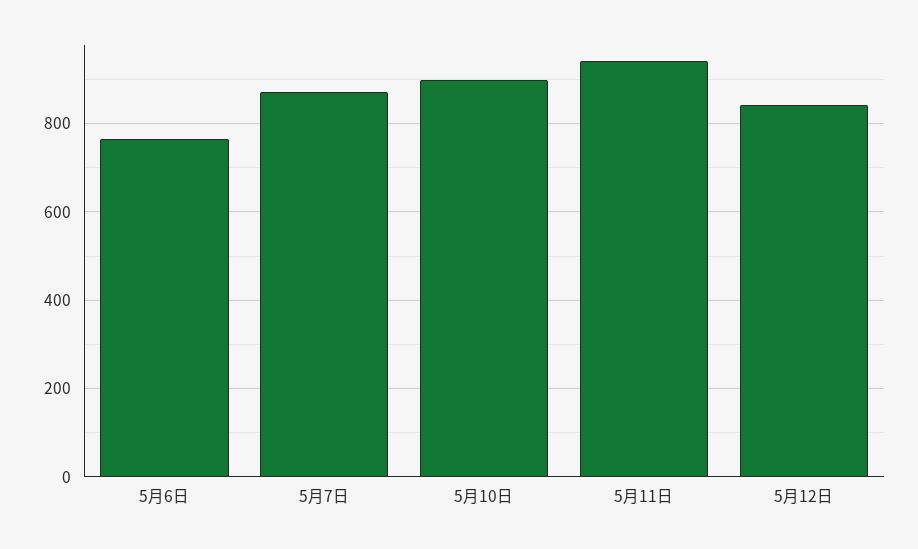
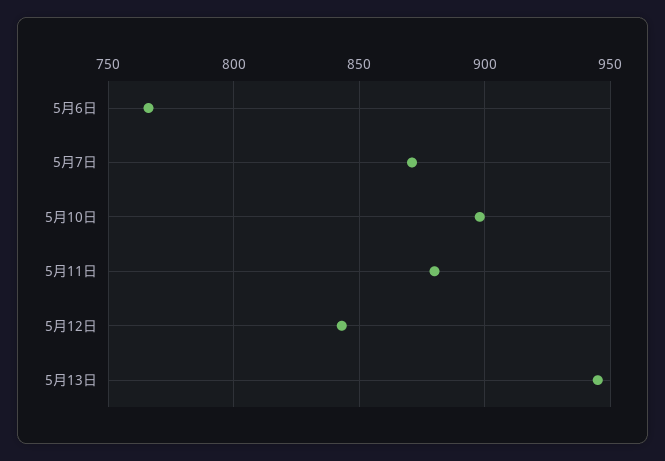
5月11日: 940 -> 880
5月13日: none -> 945

